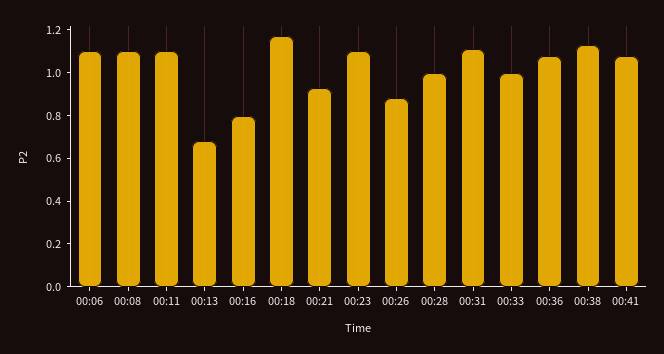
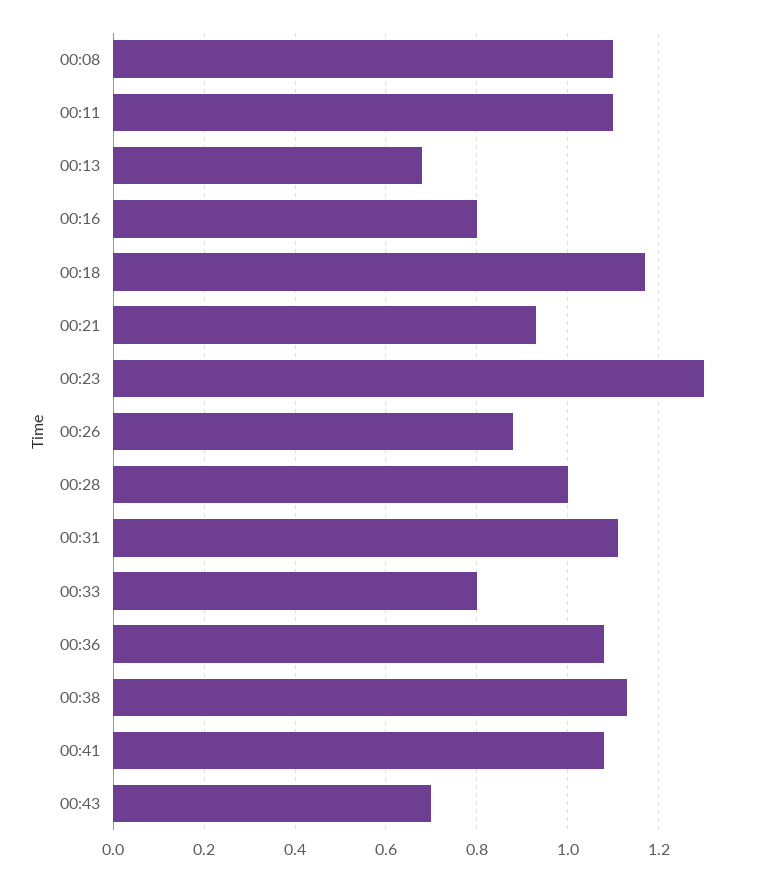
00:06: 1.1 -> none
00:23: 1.1 -> 1.3
00:33: 1 -> 0.8
00:43: none -> 0.7

